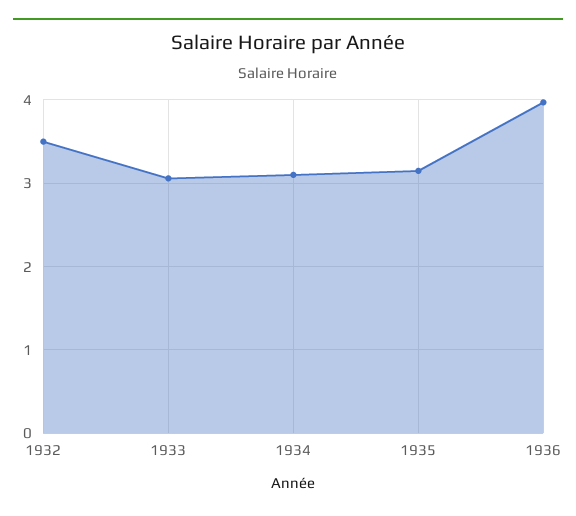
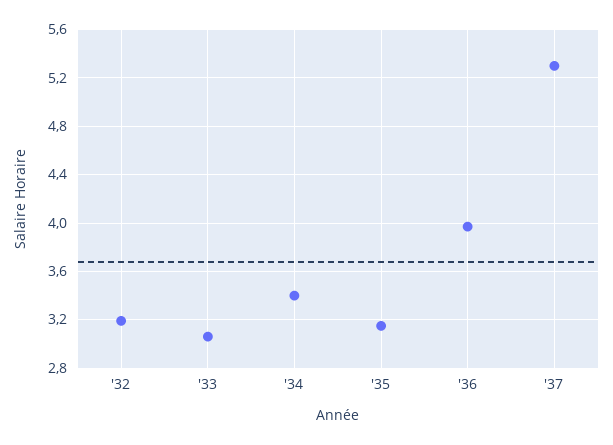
1932: 3.5 -> 3.2
1934: 3.1 -> 3.4
'37: none -> 5.3

